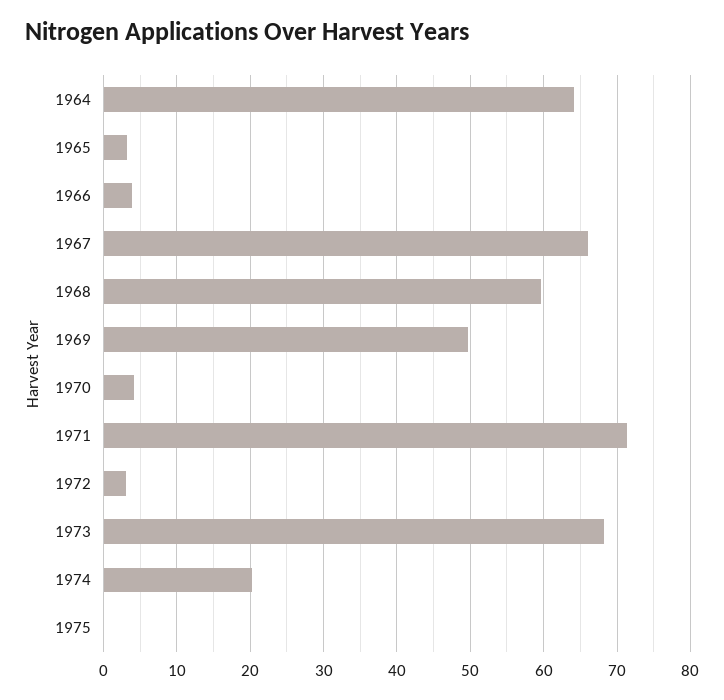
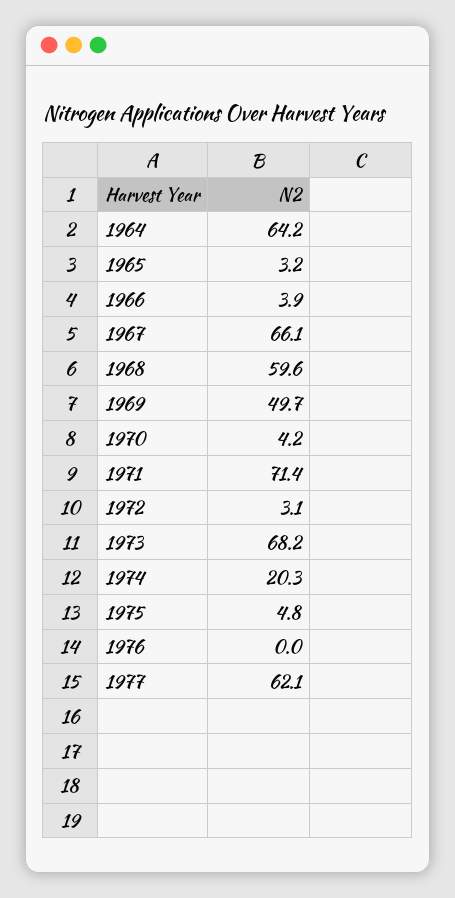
1975: 0 -> 4.8
1976: none -> 0
1977: none -> 62.1

